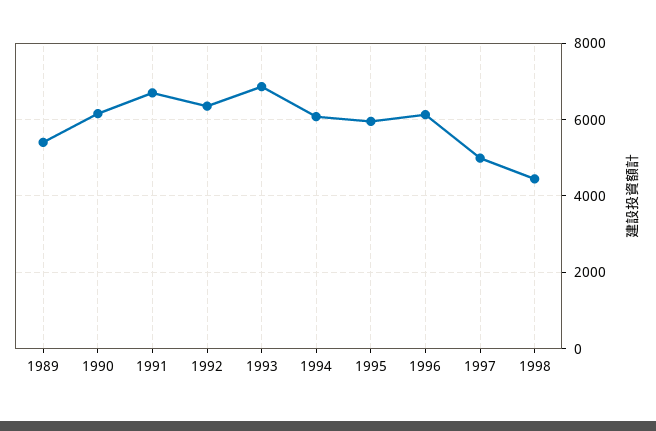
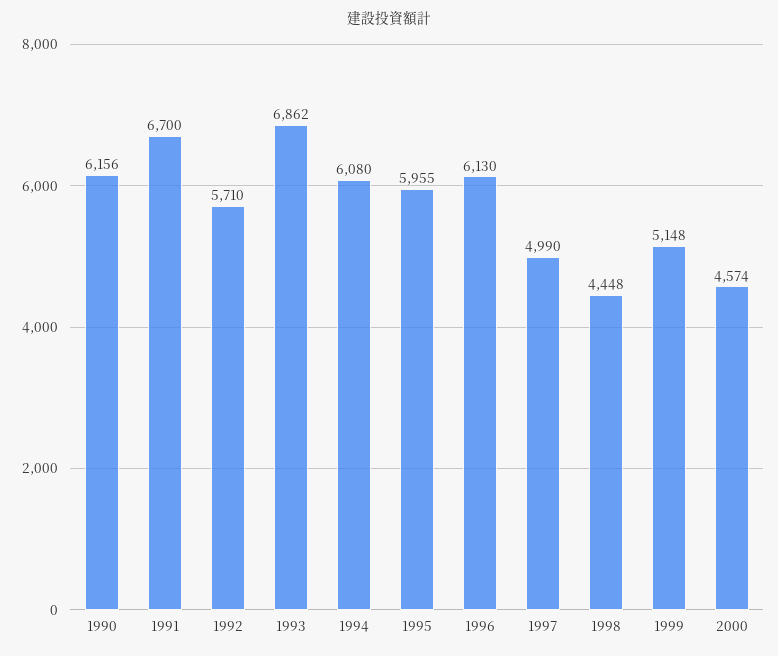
1989: 5400 -> none
1992: 6400 -> 5710
1999: none -> 5148
2000: none -> 4574

